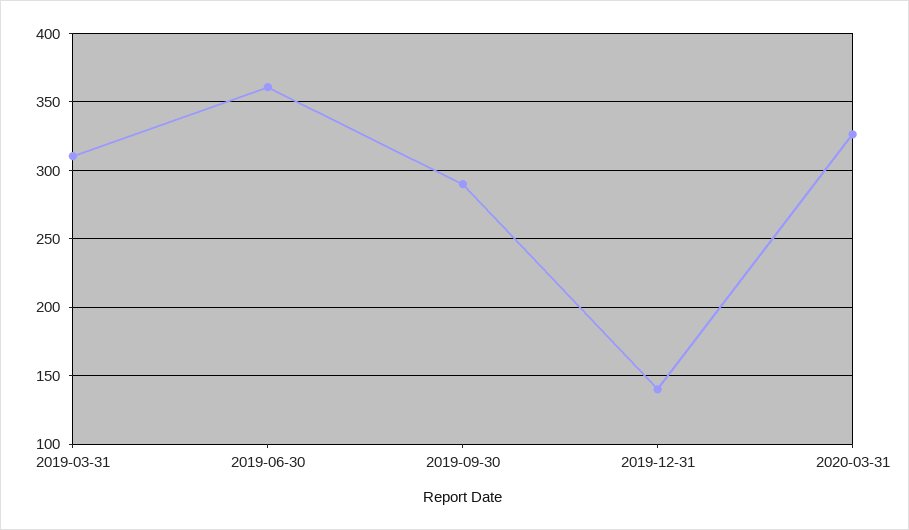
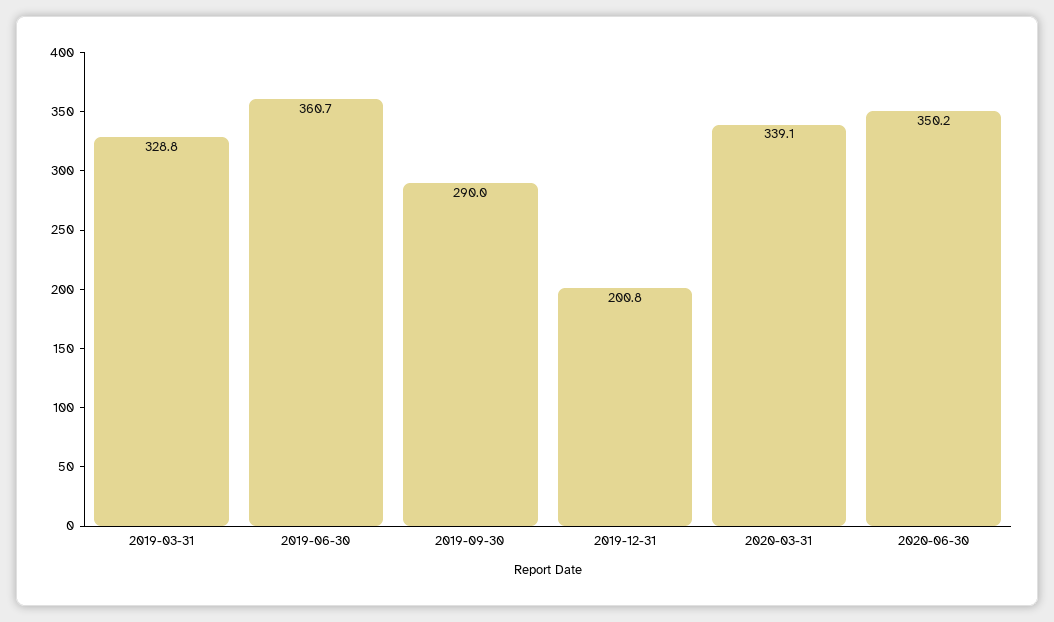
2019-03-31: 310 -> 328.8
2019-12-31: 140 -> 200.8
2020-03-31: 325 -> 339.1
2020-06-30: none -> 350.2

